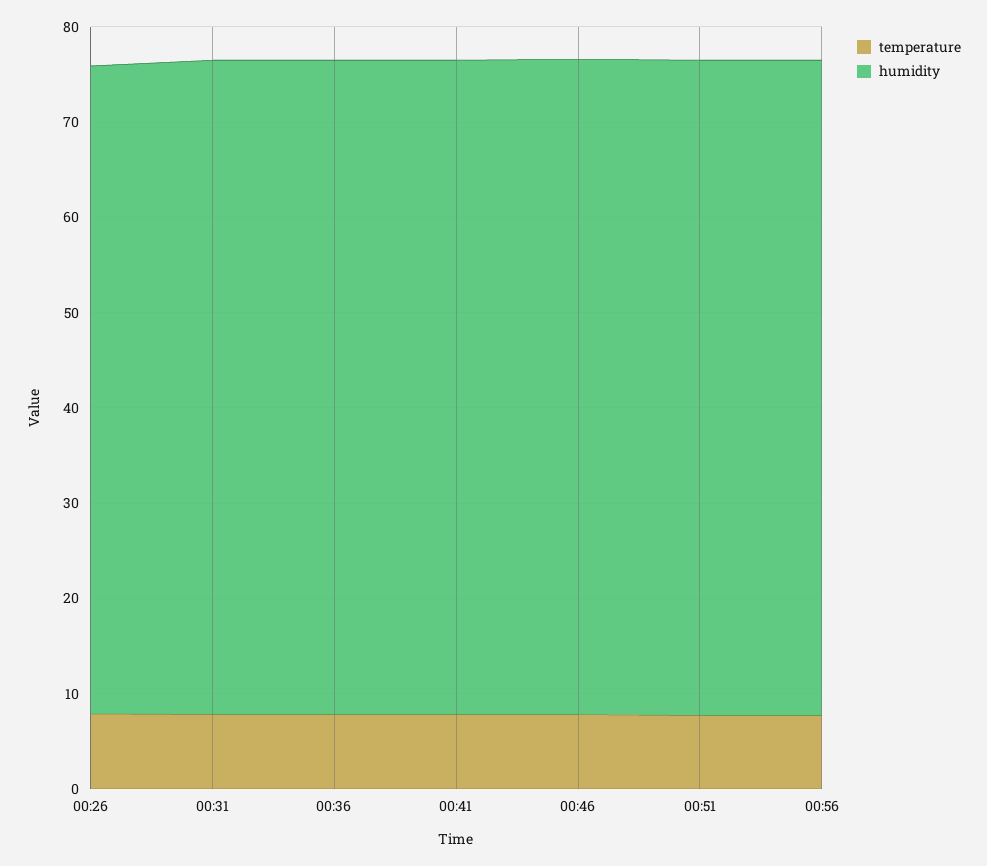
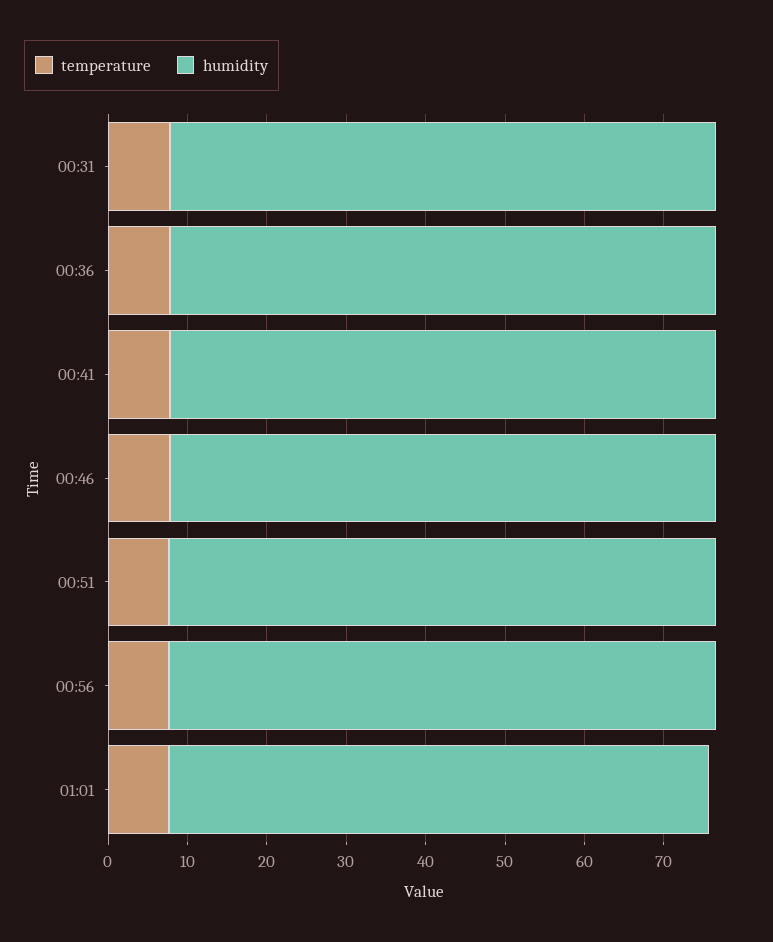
temperature, 00:26: 8 -> none
humidity, 00:26: 68 -> none
temperature, 01:01: none -> 8
humidity, 01:01: none -> 68

